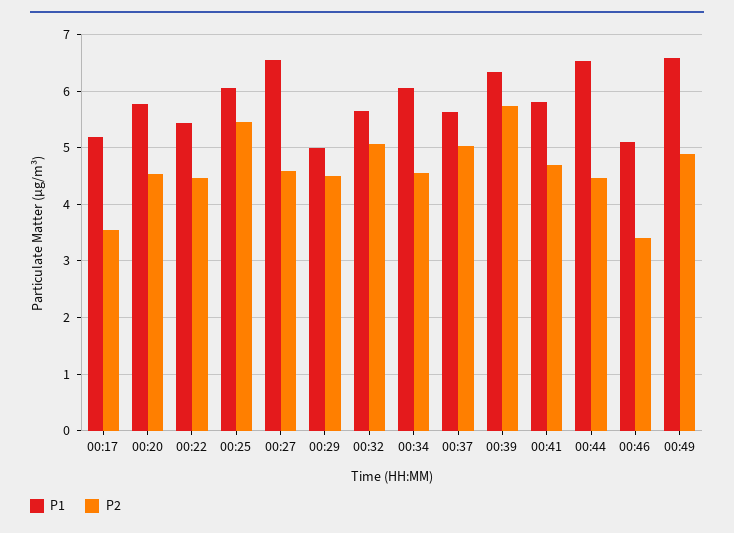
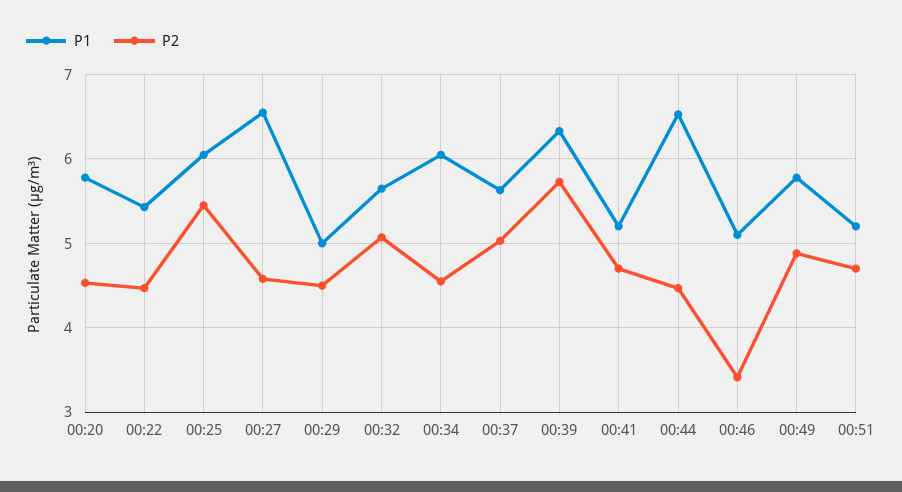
P1, 00:17: 5.2 -> none
P2, 00:17: 3.6 -> none
P1, 00:41: 5.8 -> 5.2
P1, 00:49: 6.6 -> 5.8
P1, 00:51: none -> 5.2
P2, 00:51: none -> 4.7

